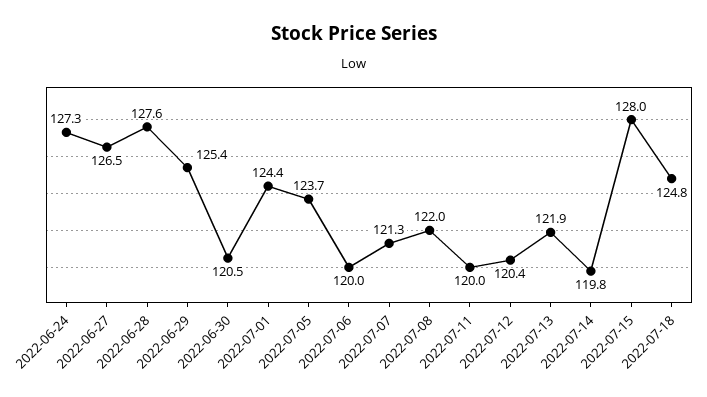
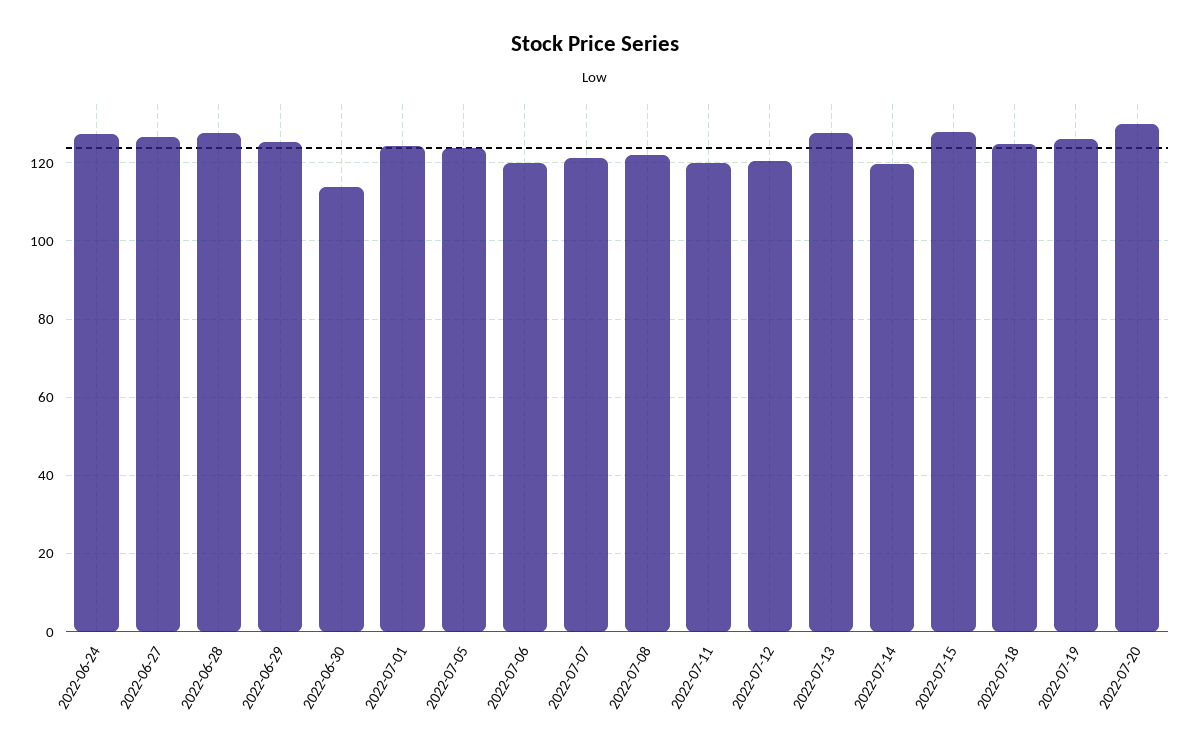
2022-06-30: 120.5 -> 114
2022-07-13: 121.9 -> 128
2022-07-19: none -> 126
2022-07-20: none -> 130

